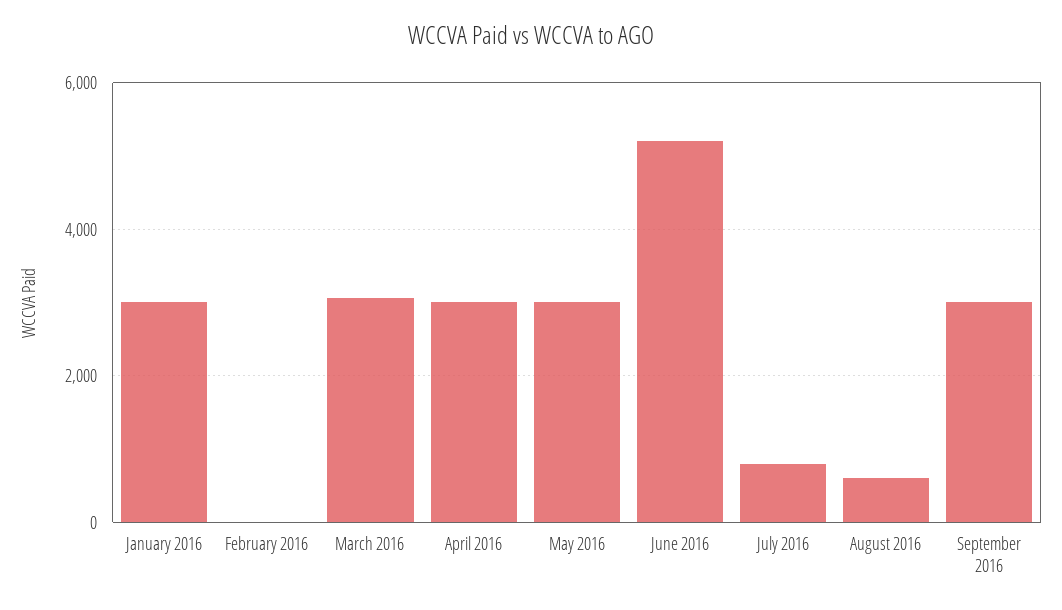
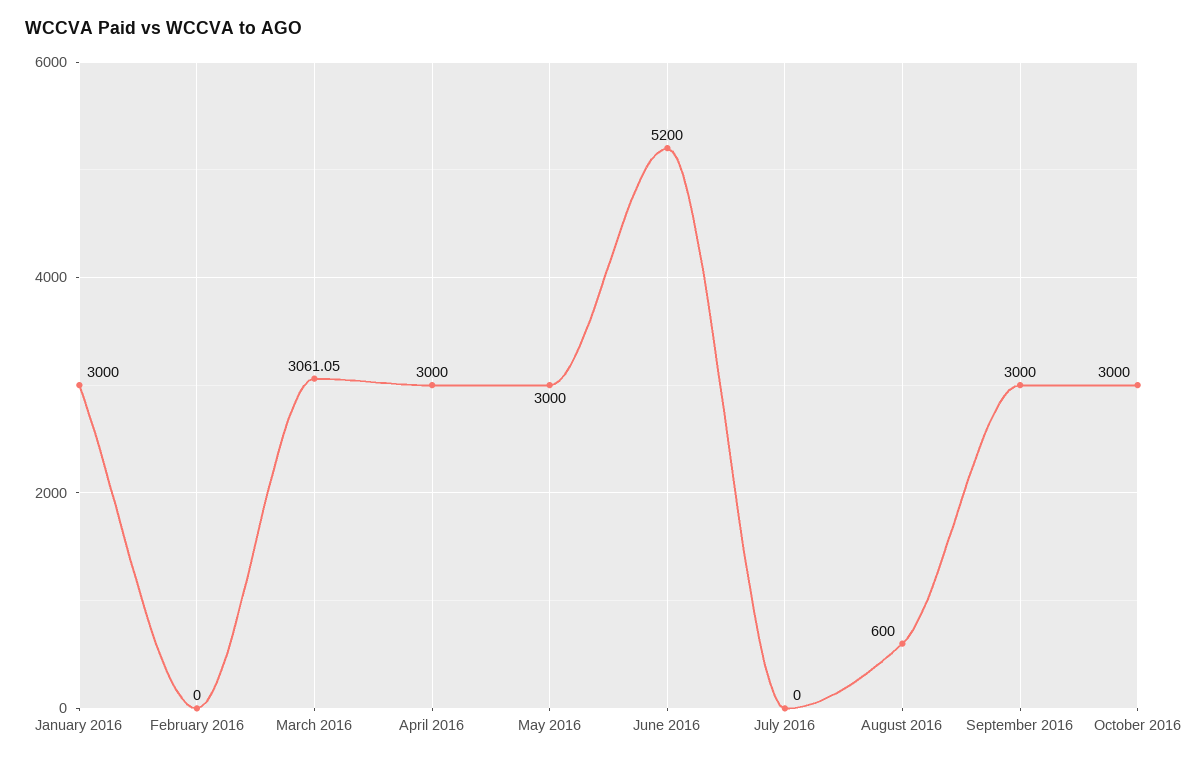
July 2016: 800 -> 0
October 2016: none -> 3000

